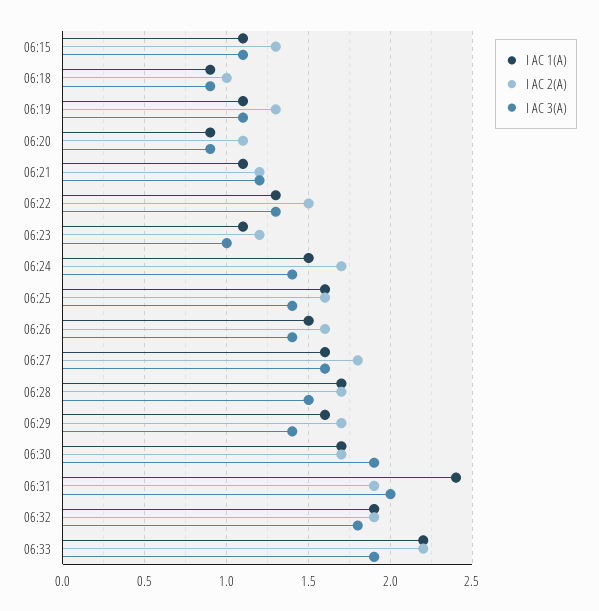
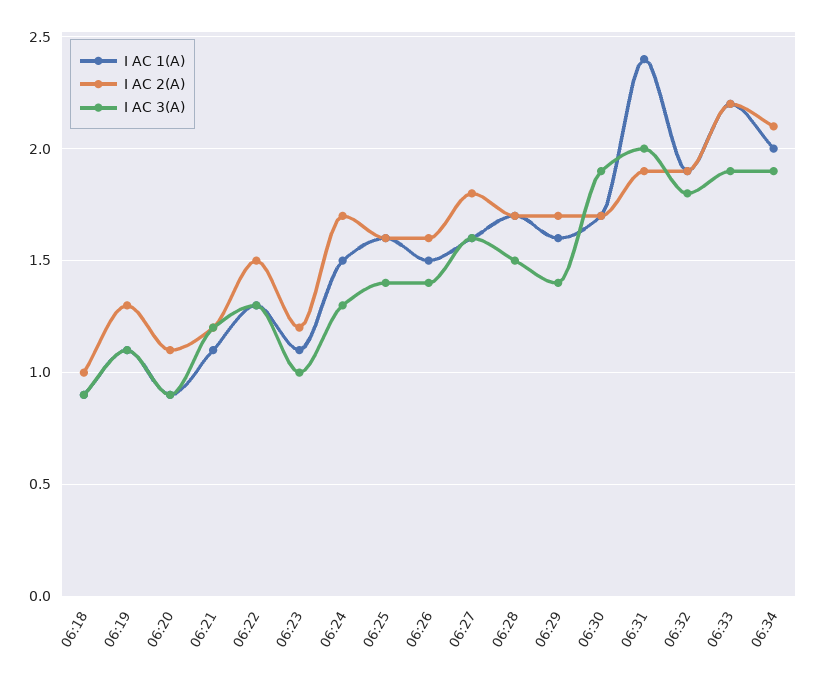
I AC 1(A), 06:15: 1.1 -> none
I AC 2(A), 06:15: 1.3 -> none
I AC 3(A), 06:15: 1.1 -> none
I AC 3(A), 06:24: 1.4 -> 1.3
I AC 1(A), 06:34: none -> 2
I AC 2(A), 06:34: none -> 2.1
I AC 3(A), 06:34: none -> 1.9

